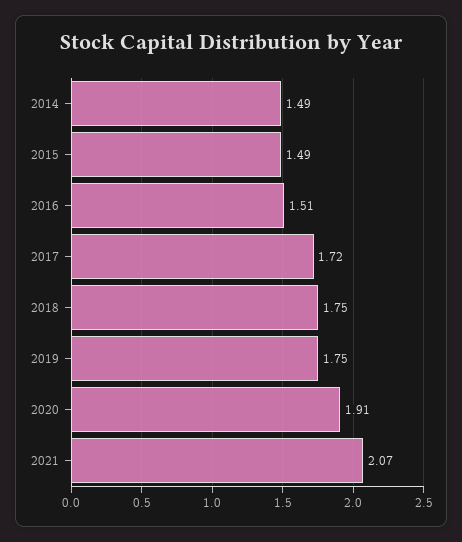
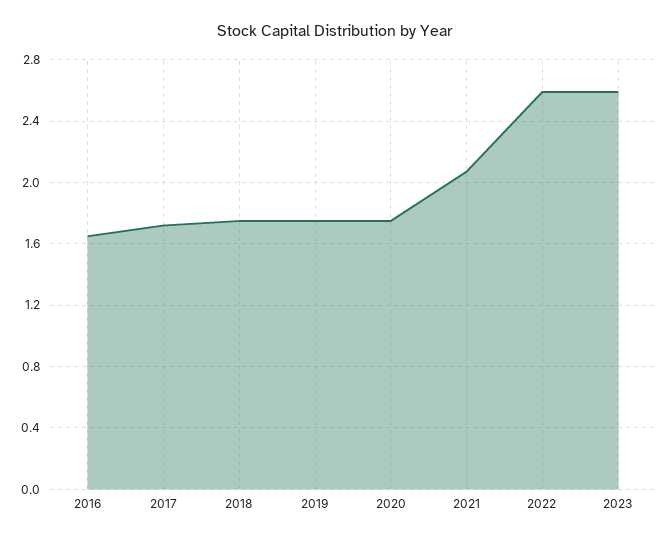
2014: 1.49 -> none
2015: 1.49 -> none
2016: 1.51 -> 1.65
2020: 1.91 -> 1.75
2022: none -> 2.6
2023: none -> 2.6

